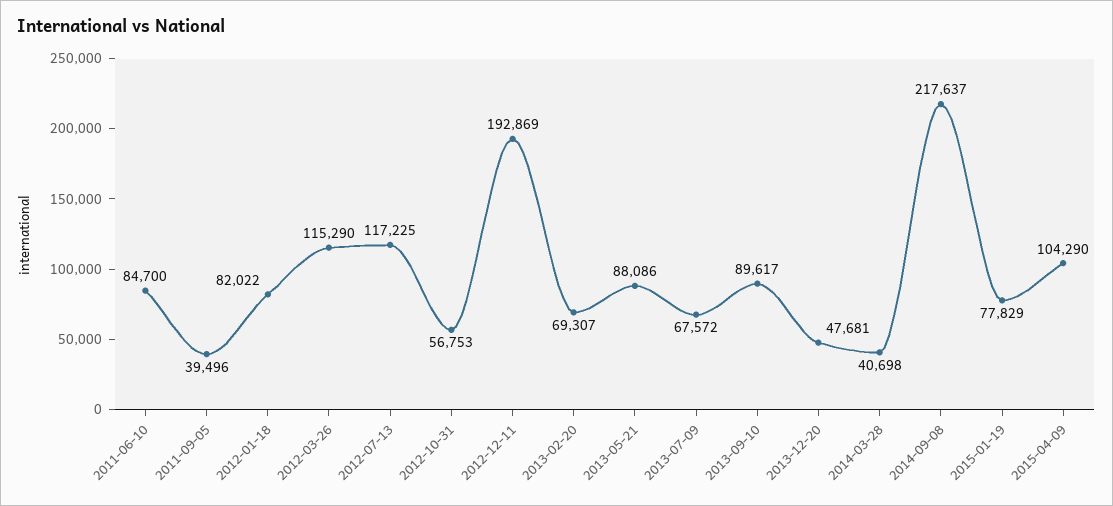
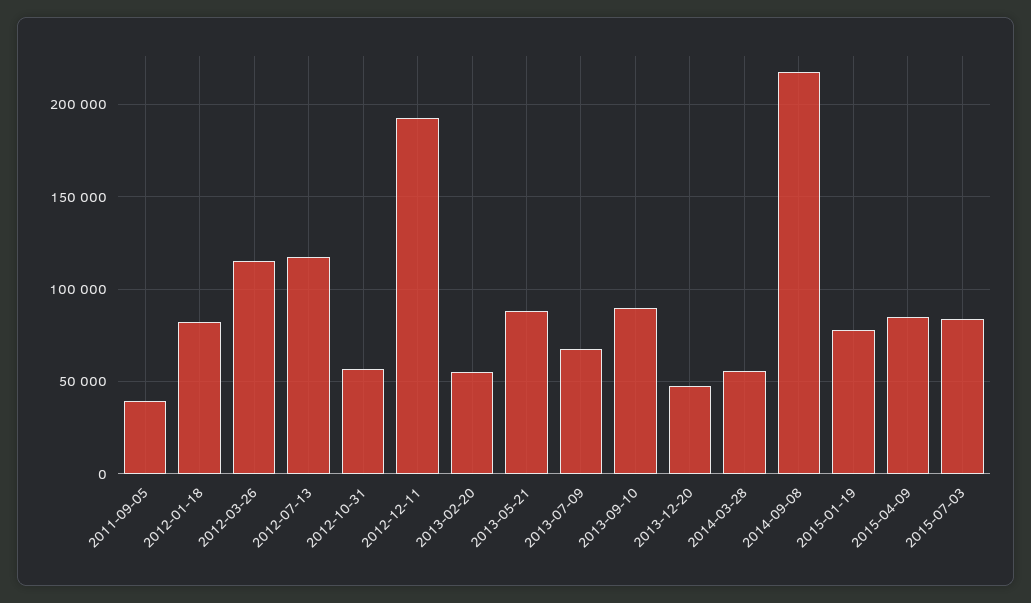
2011-06-10: 84700 -> none
2013-02-20: 69307 -> 55000
2014-03-28: 40698 -> 55000
2015-04-09: 104290 -> 85000
2015-07-03: none -> 85000

